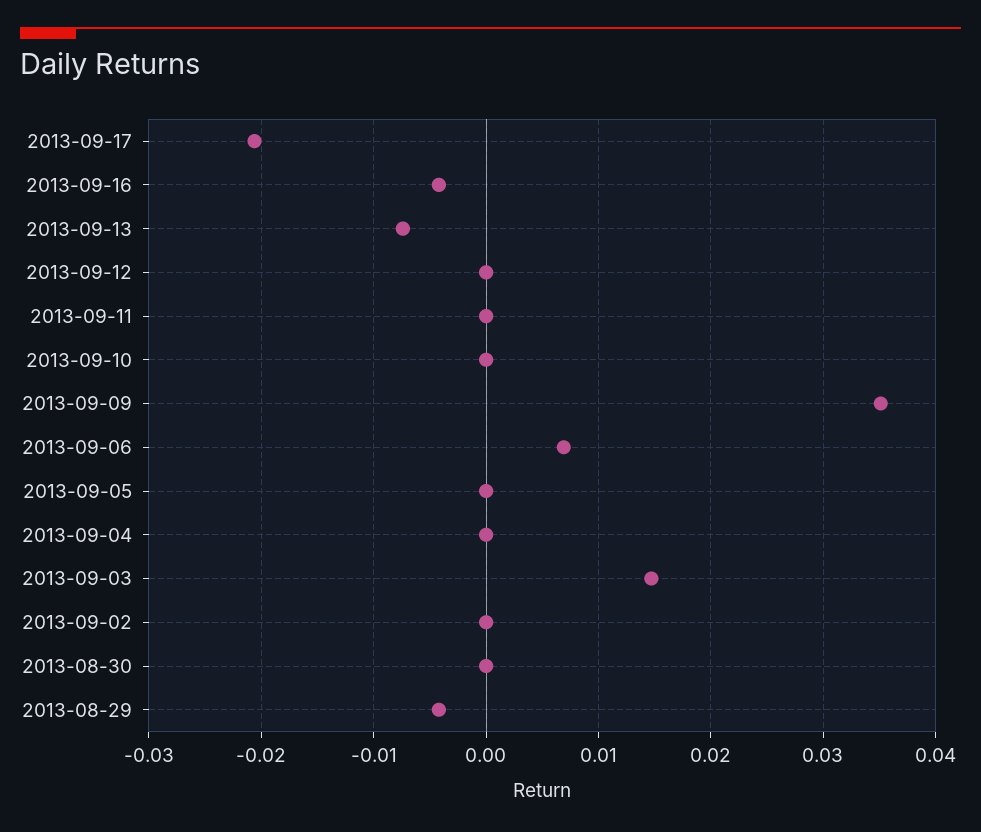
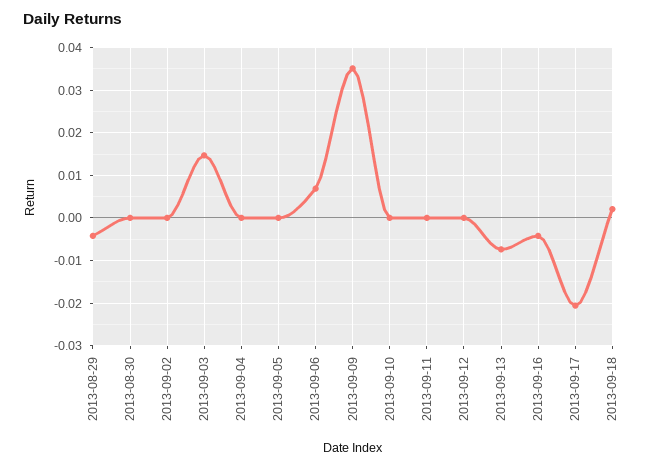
2013-09-18: none -> 0.002

